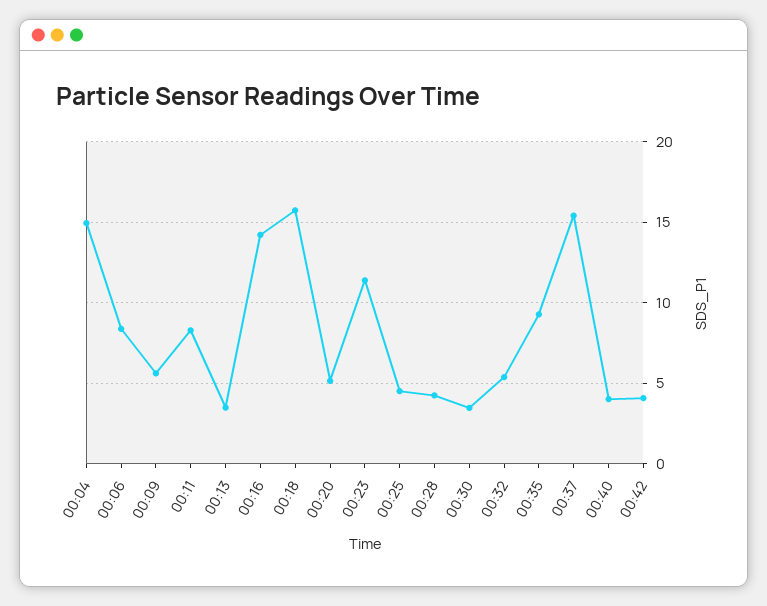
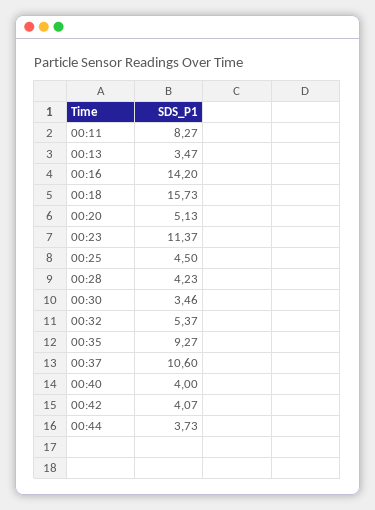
00:04: 15 -> none
00:06: 8.5 -> none
00:09: 5.5 -> none
00:37: 15.5 -> 10.6
00:44: none -> 3.73

